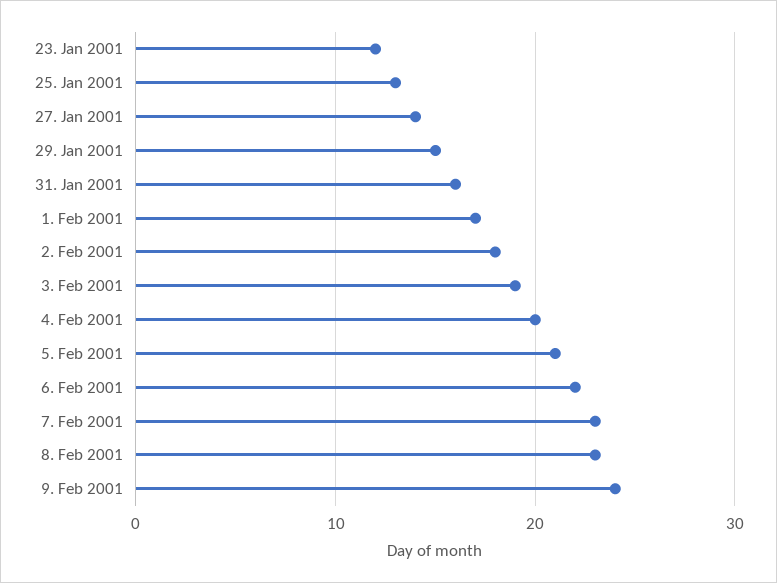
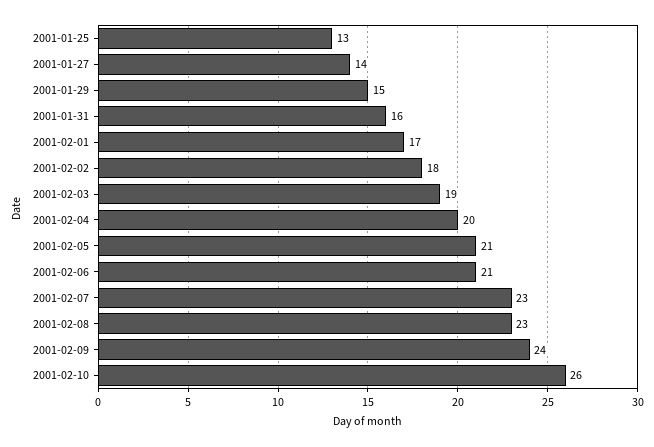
23. Jan 2001: 12 -> none
6. Feb 2001: 22 -> 21
2001-02-10: none -> 26

